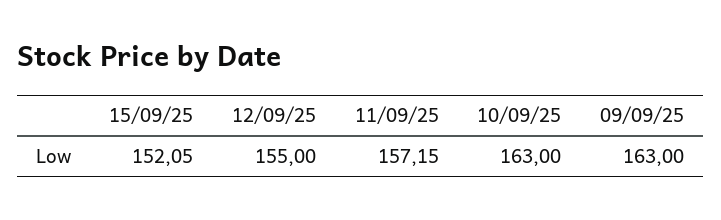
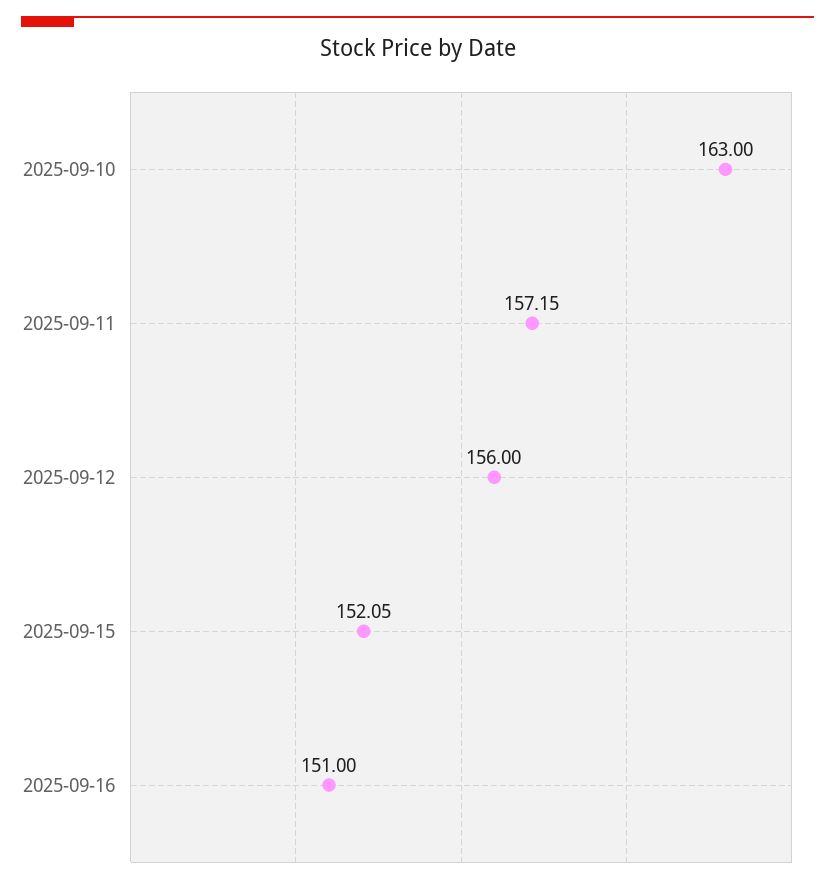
12/09/25: 155 -> 156
09/09/25: 163 -> none
2025-09-16: none -> 151

